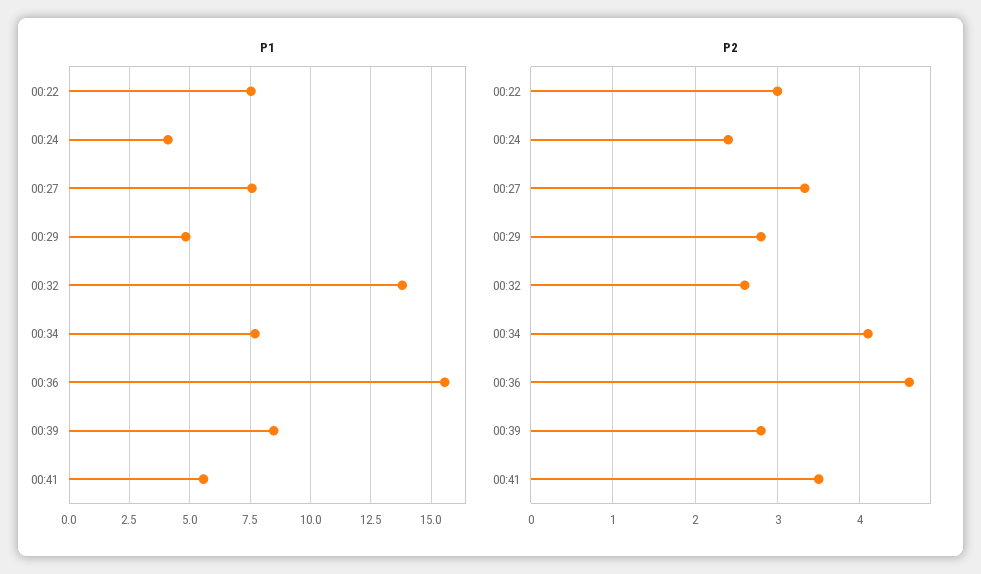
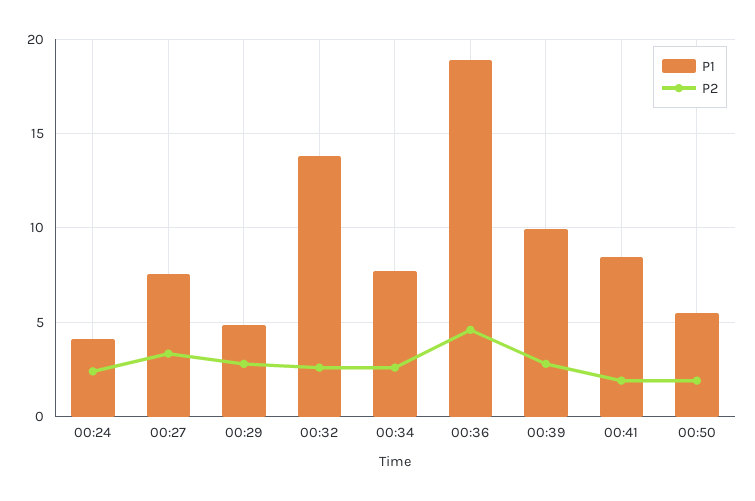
P1, 00:22: 7.5 -> none
P1, 00:36: 15.5 -> 19
P1, 00:39: 8.5 -> 10
P1, 00:41: 5.5 -> 8.5
P2, 00:22: 3 -> none
P2, 00:34: 4.1 -> 2.5
P2, 00:41: 3.5 -> 2
P1, 00:50: none -> 5.5
P2, 00:50: none -> 2

